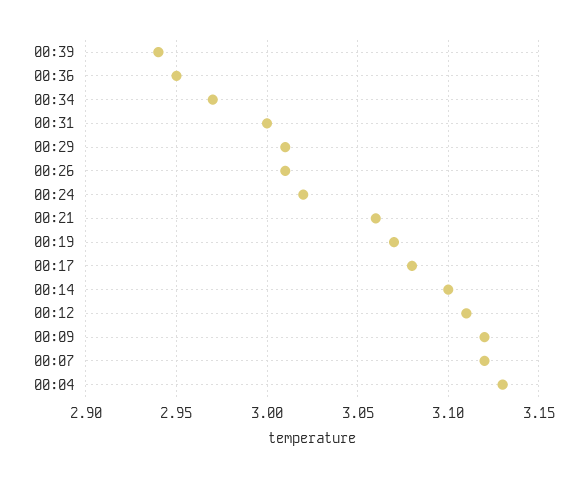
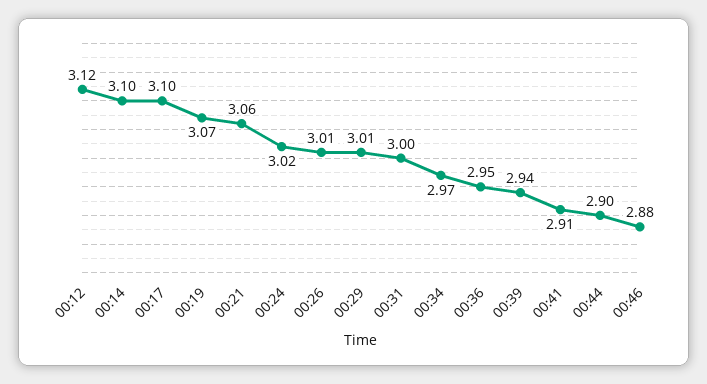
00:17: 3.08 -> 3.1
00:12: 3.11 -> 3.12
00:09: 3.12 -> none
00:07: 3.12 -> none
00:04: 3.13 -> none
00:41: none -> 2.91
00:44: none -> 2.9
00:46: none -> 2.88

